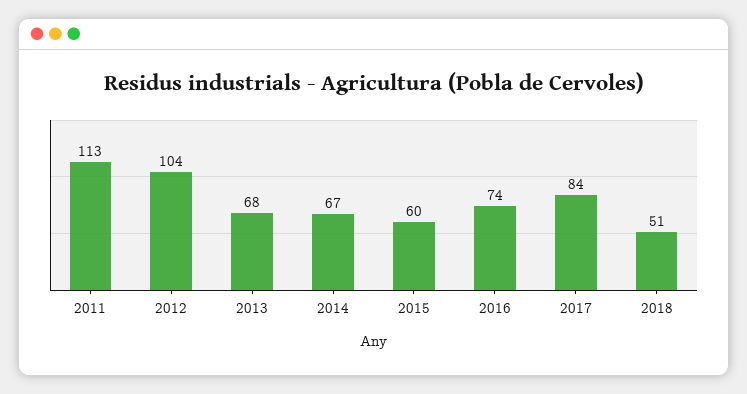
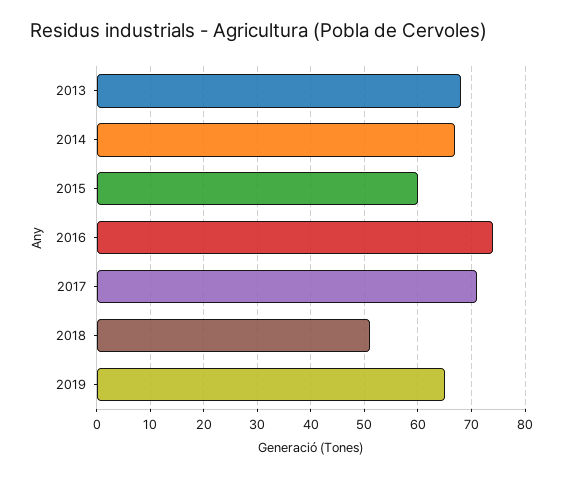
2011: 113 -> none
2012: 104 -> none
2017: 84 -> 70
2019: none -> 65

